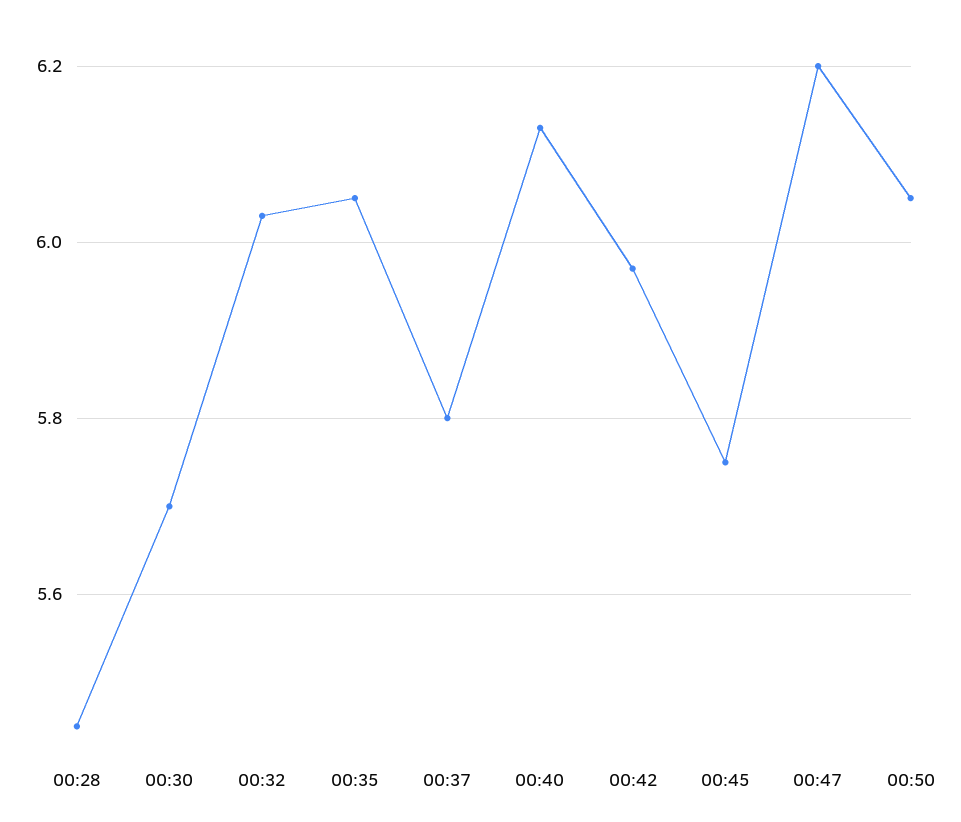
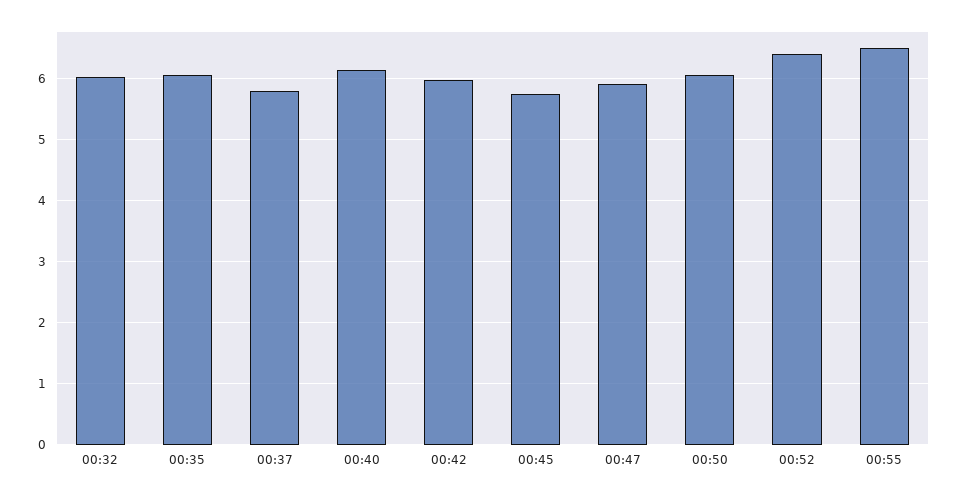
00:28: 5.45 -> none
00:30: 5.7 -> none
00:47: 6.2 -> 5.9
00:52: none -> 6.4
00:55: none -> 6.5

